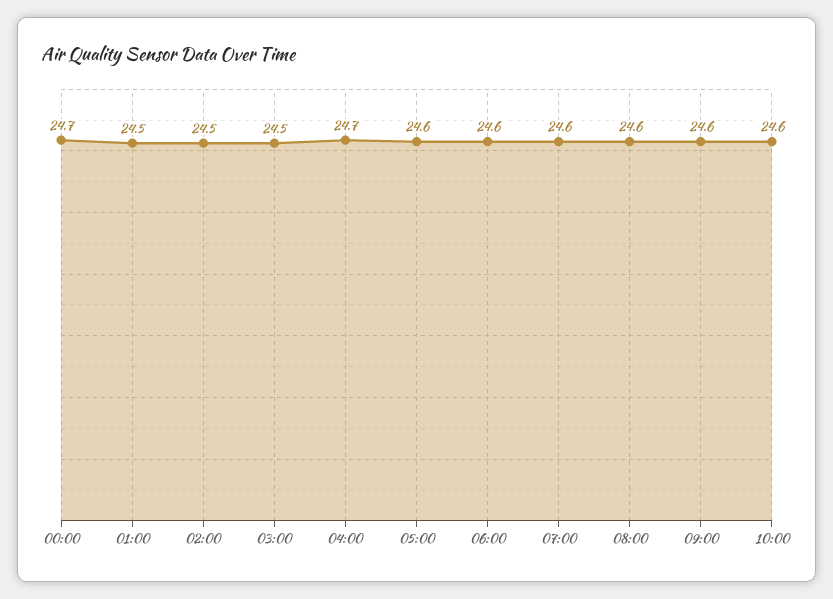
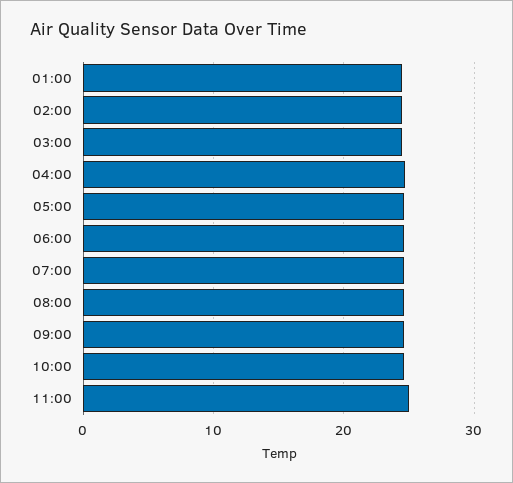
00:00: 24.7 -> none
11:00: none -> 25

